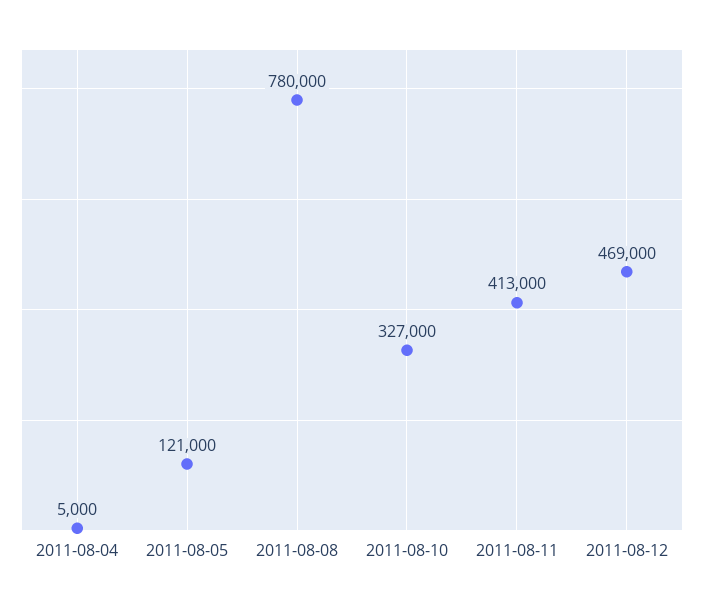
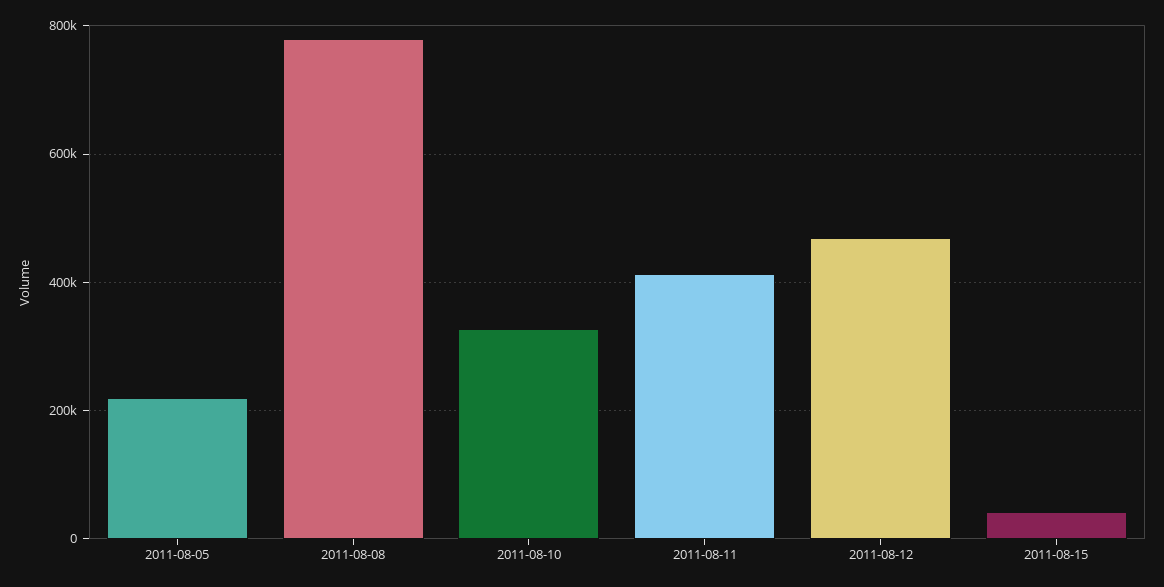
2011-08-04: 5000 -> none
2011-08-05: 121000 -> 220000
2011-08-15: none -> 40000

